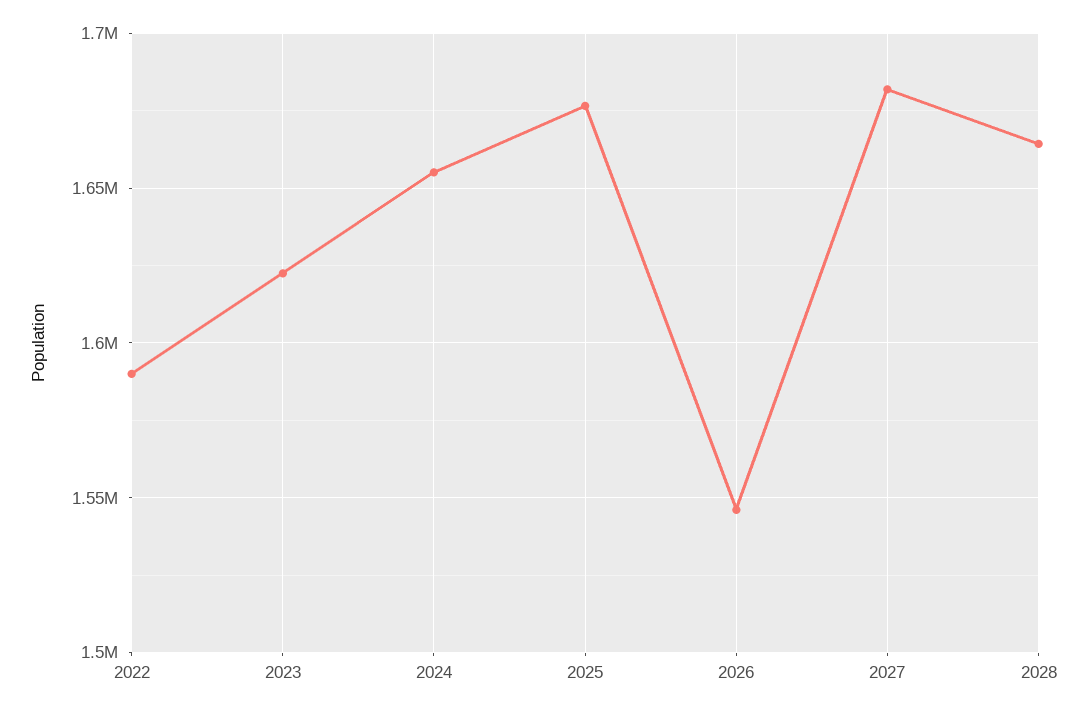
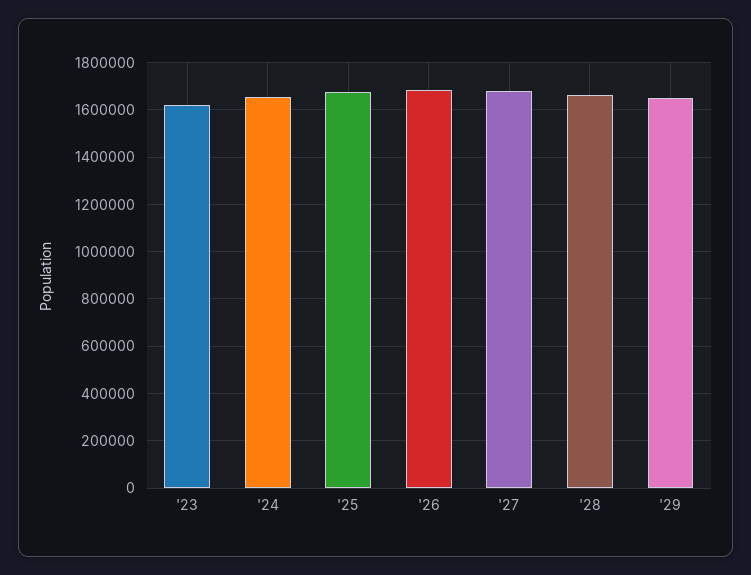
2022: 1590000 -> none
2026: 1545000 -> 1700000
'29: none -> 1650000

